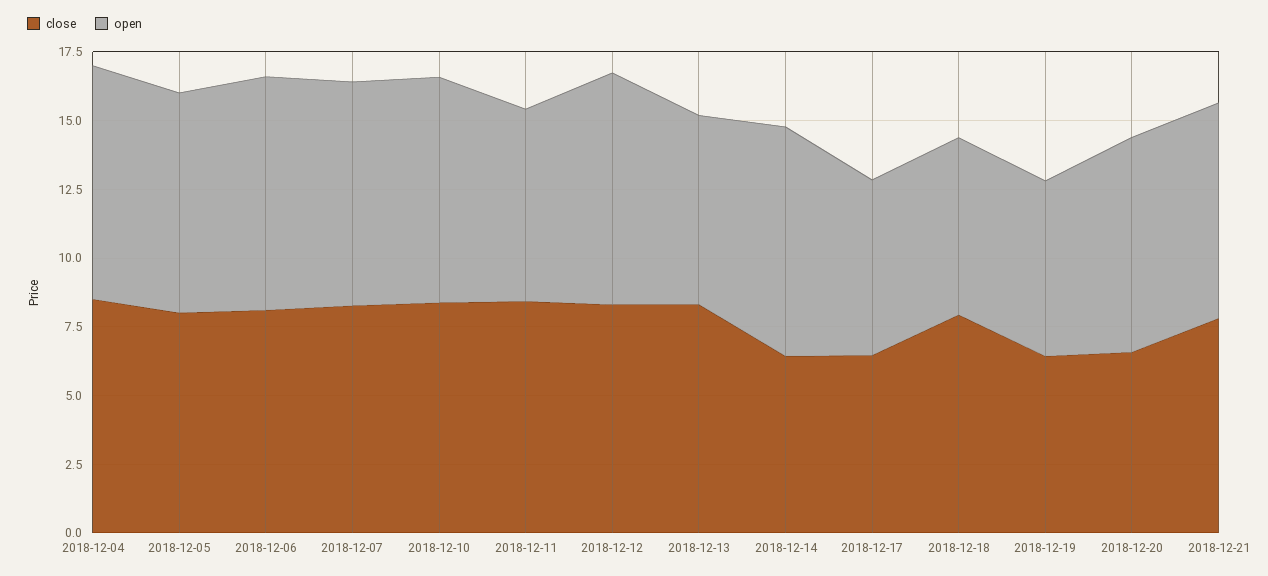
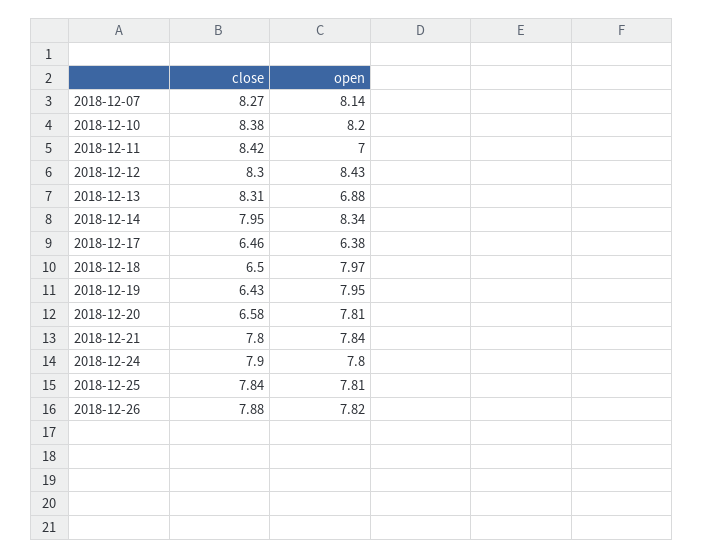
close, 2018-12-04: 8.5 -> none
open, 2018-12-04: 8.5 -> none
close, 2018-12-05: 8 -> none
open, 2018-12-05: 8 -> none
close, 2018-12-06: 8 -> none
open, 2018-12-06: 8.5 -> none
close, 2018-12-14: 6.5 -> 7.95
close, 2018-12-18: 8 -> 6.5
open, 2018-12-18: 6.5 -> 7.97
open, 2018-12-19: 6.5 -> 7.95
close, 2018-12-24: none -> 7.9
open, 2018-12-24: none -> 7.8
close, 2018-12-25: none -> 7.84
open, 2018-12-25: none -> 7.81
close, 2018-12-26: none -> 7.88
open, 2018-12-26: none -> 7.82

